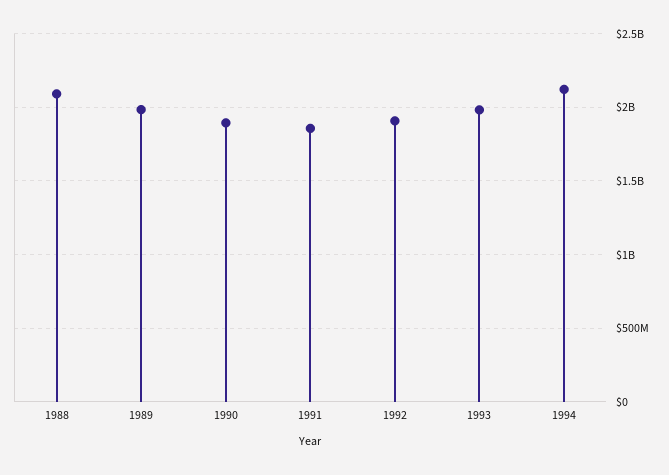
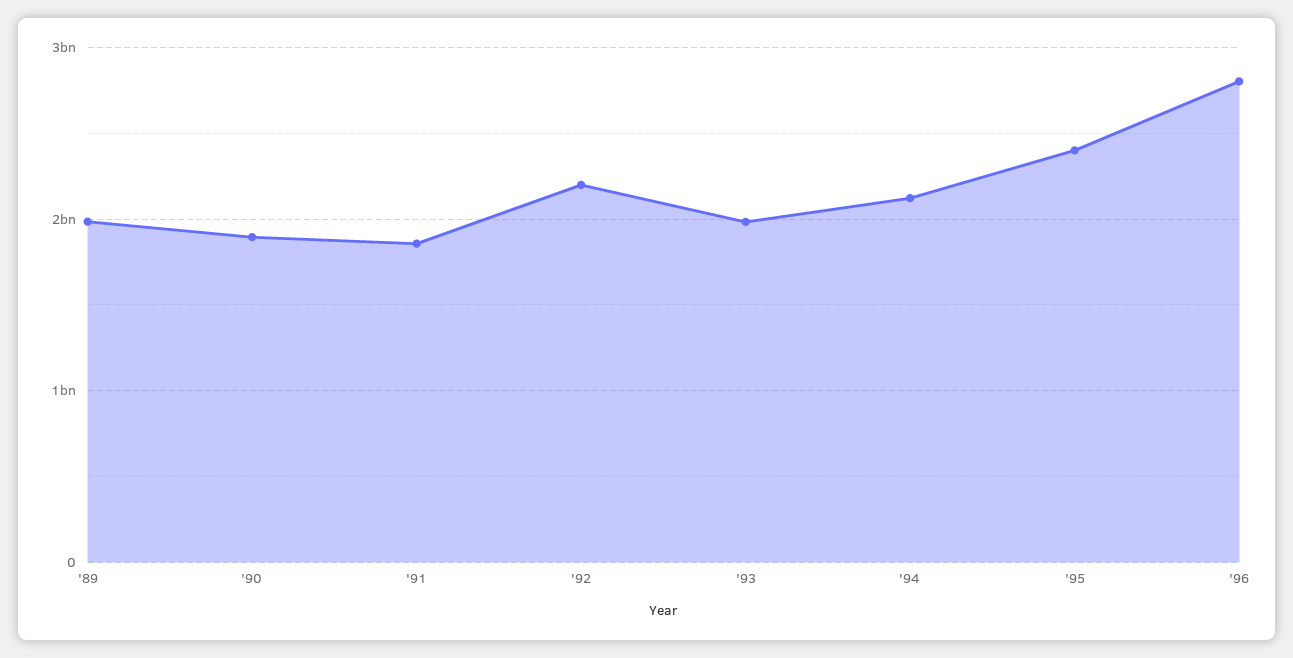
1988: 2100000000 -> none
1992: 1900000000 -> 2200000000
'95: none -> 2400000000
'96: none -> 2800000000

